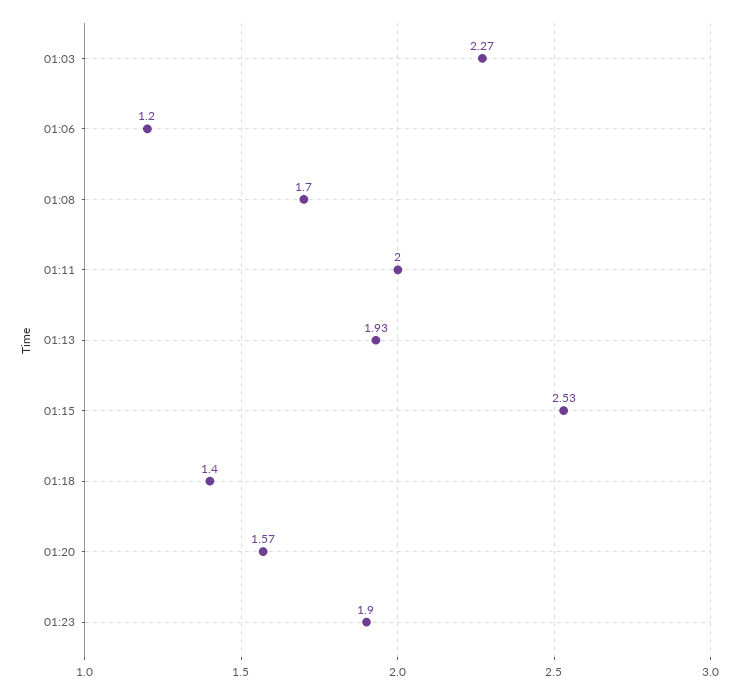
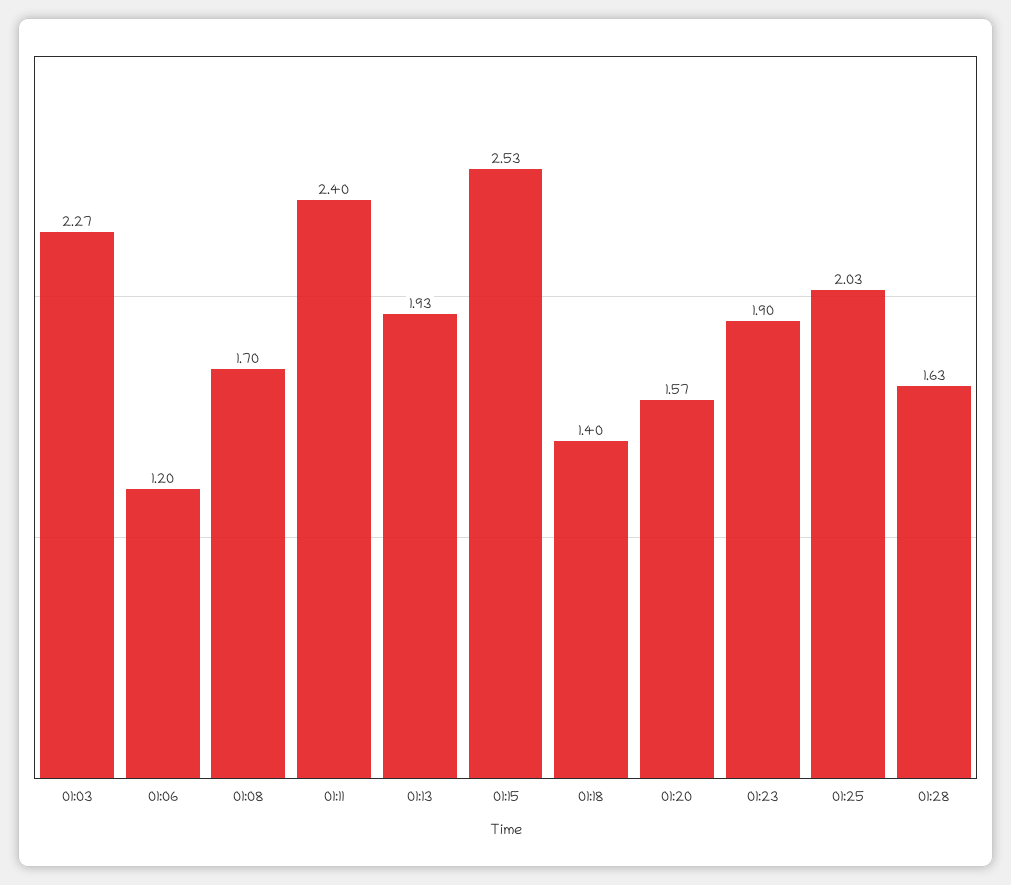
01:11: 2 -> 2.4
01:25: none -> 2.03
01:28: none -> 1.63

